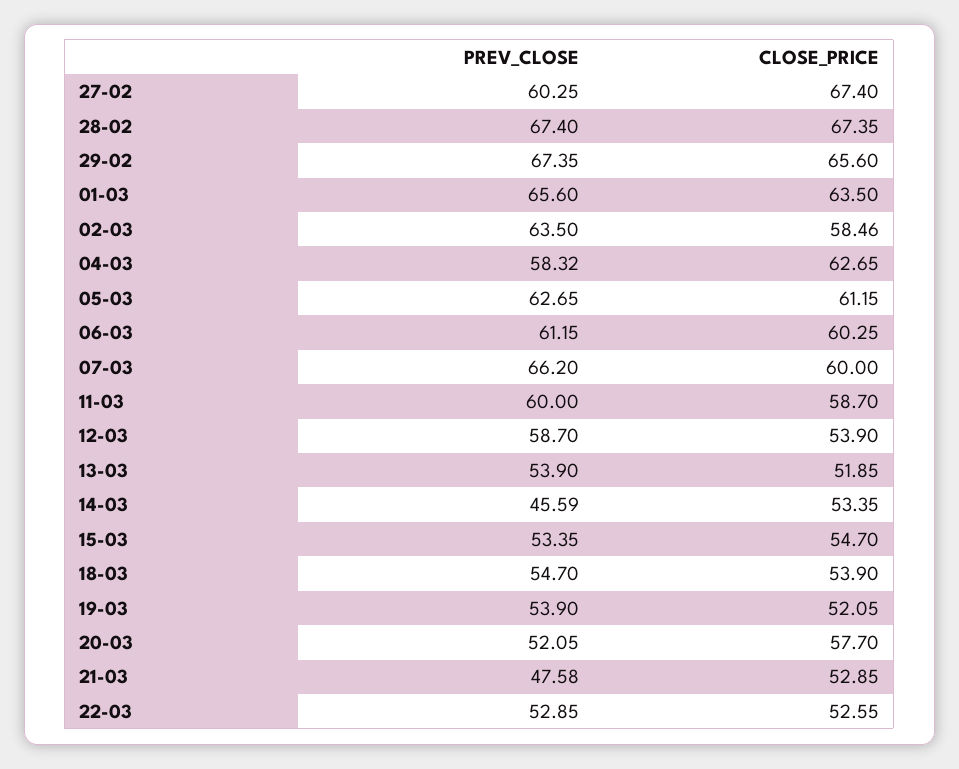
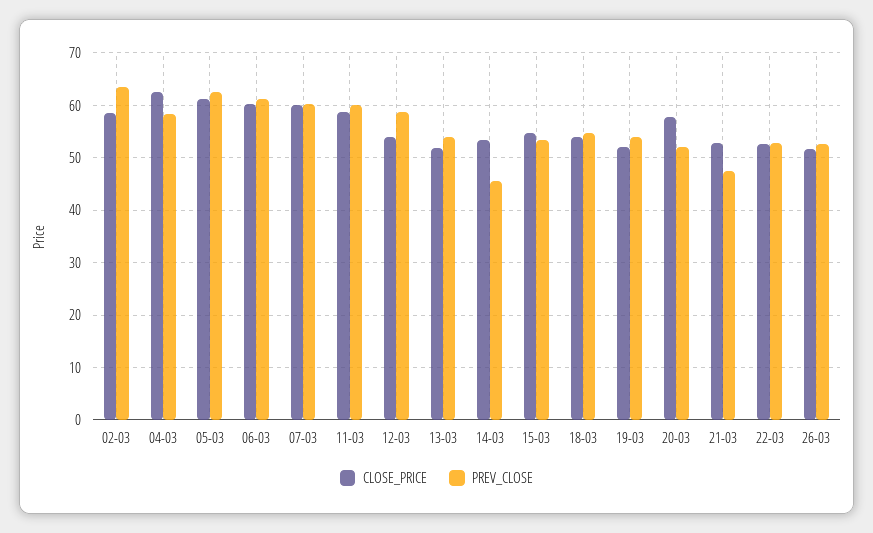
PREV_CLOSE, 27-02: 60.25 -> none
CLOSE_PRICE, 27-02: 67.4 -> none
PREV_CLOSE, 28-02: 67.4 -> none
CLOSE_PRICE, 28-02: 67.35 -> none
PREV_CLOSE, 29-02: 67.35 -> none
CLOSE_PRICE, 29-02: 65.6 -> none
PREV_CLOSE, 01-03: 65.6 -> none
CLOSE_PRICE, 01-03: 63.5 -> none
PREV_CLOSE, 07-03: 66.2 -> 60
CLOSE_PRICE, 26-03: none -> 52
PREV_CLOSE, 26-03: none -> 52

